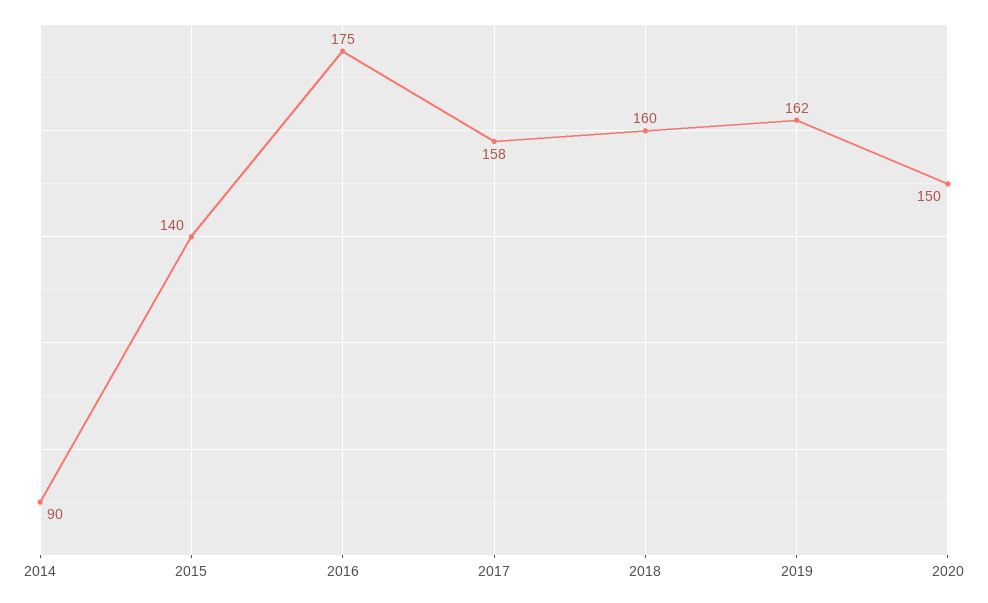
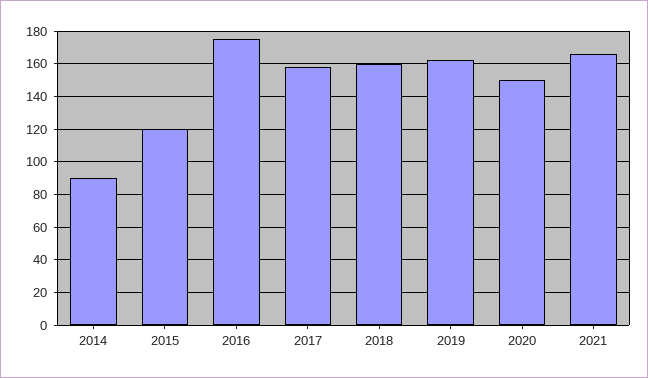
2015: 140 -> 120
2021: none -> 165

